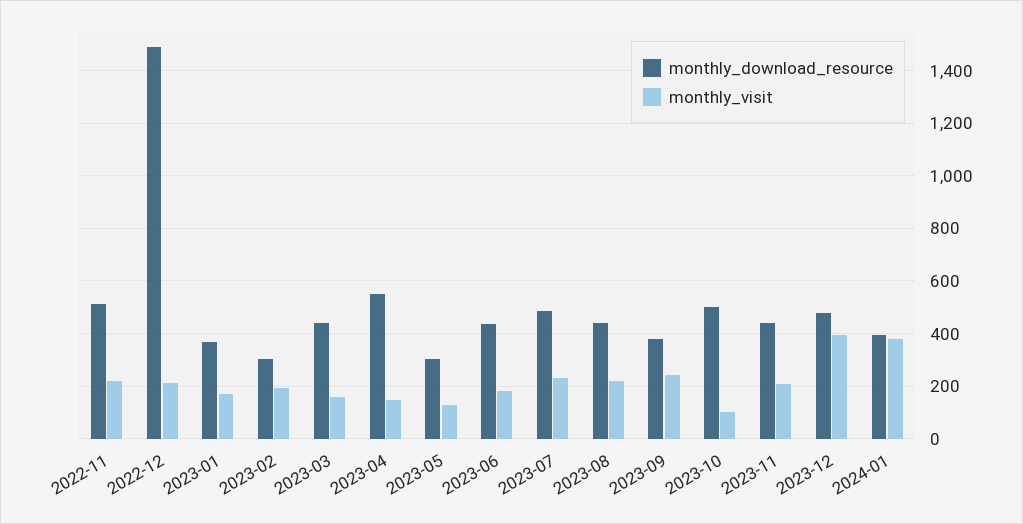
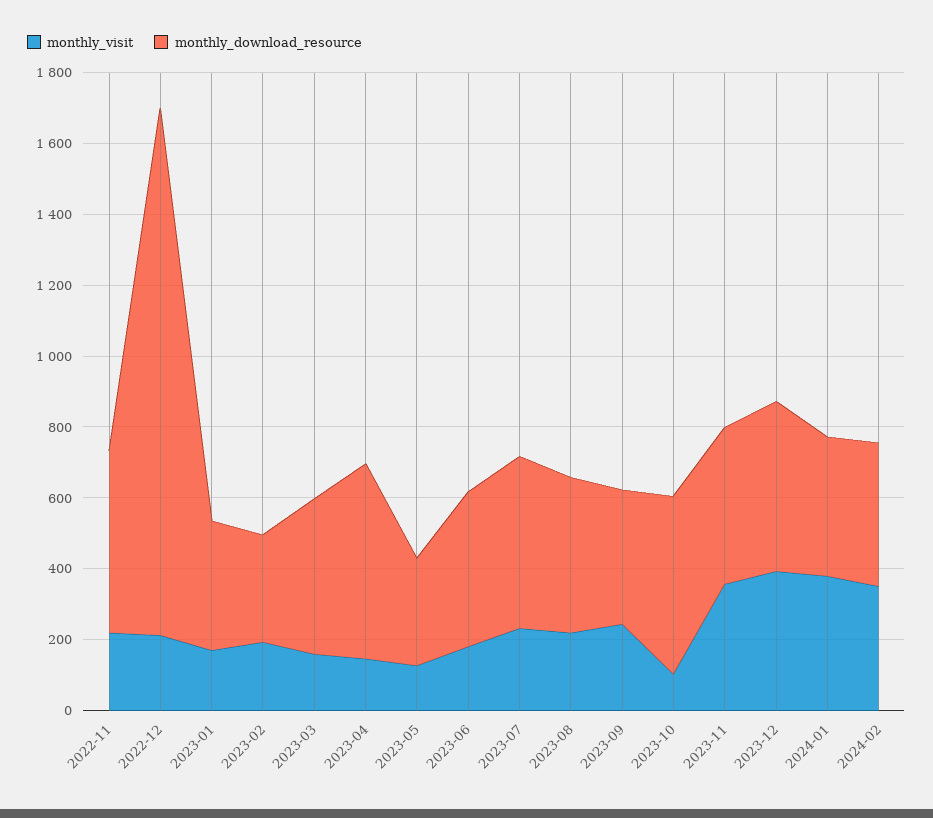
monthly_visit, 2023-11: 200 -> 350
monthly_visit, 2024-02: none -> 350
monthly_download_resource, 2024-02: none -> 400

